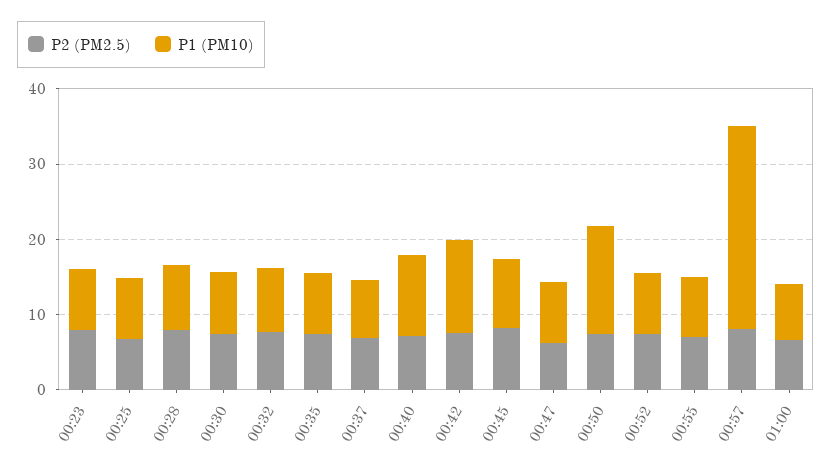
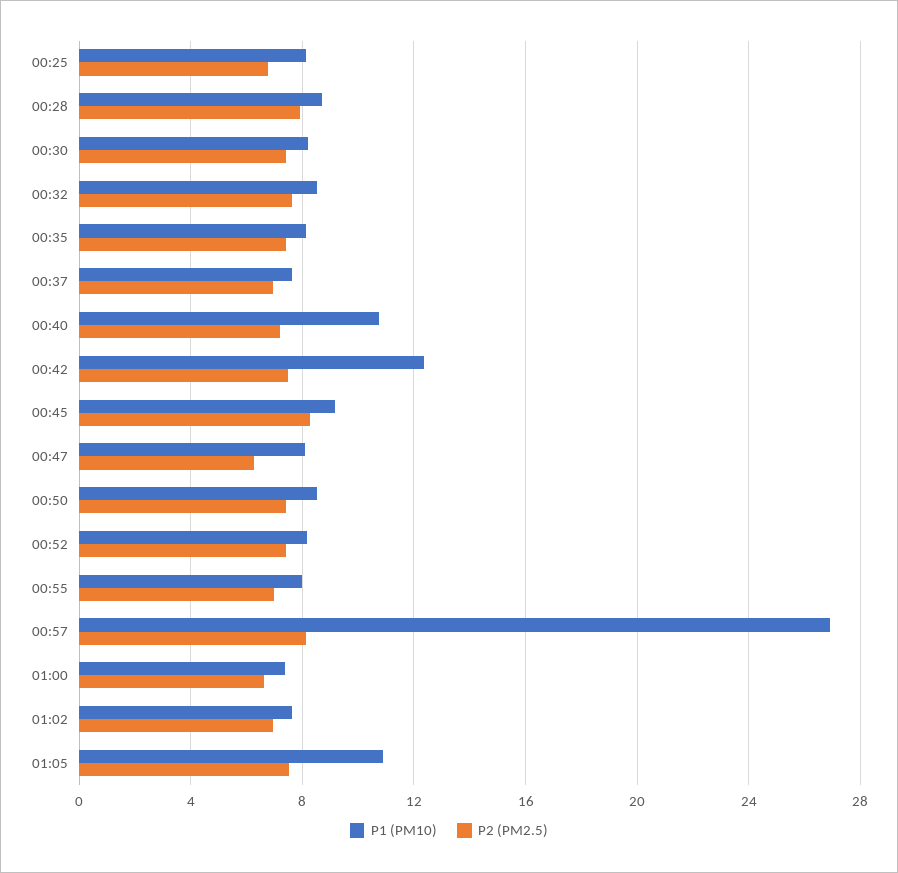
P2 (PM2.5), 00:23: 8 -> none
P1 (PM10), 00:23: 8 -> none
P1 (PM10), 00:50: 14 -> 8.5
P1 (PM10), 01:02: none -> 7.5
P2 (PM2.5), 01:02: none -> 7
P1 (PM10), 01:05: none -> 11
P2 (PM2.5), 01:05: none -> 7.5

